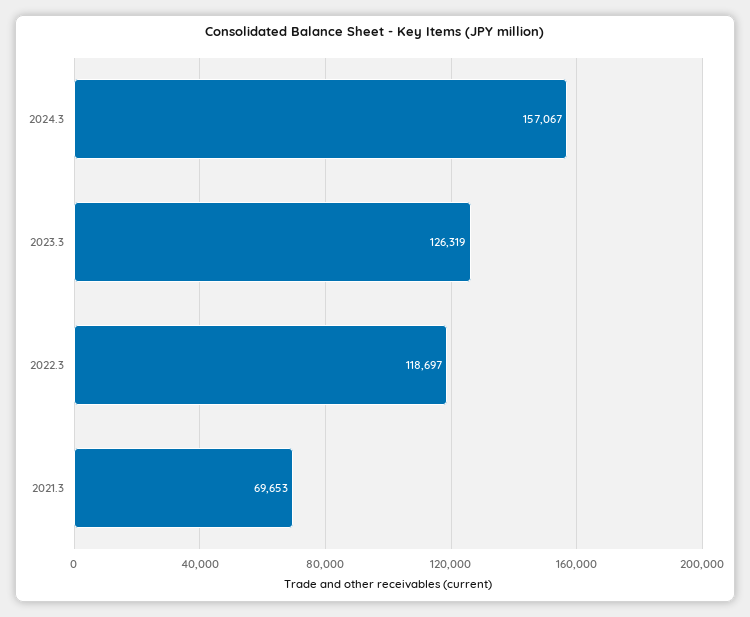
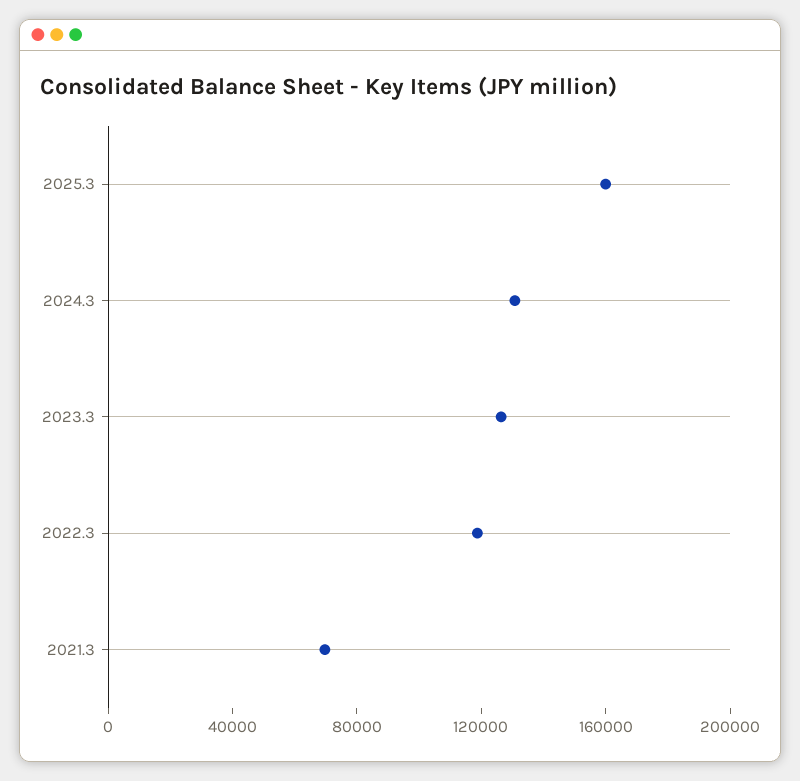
2024.3: 157067 -> 130000
2025.3: none -> 160000

